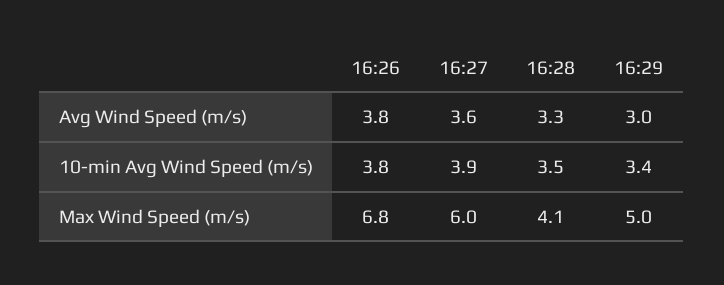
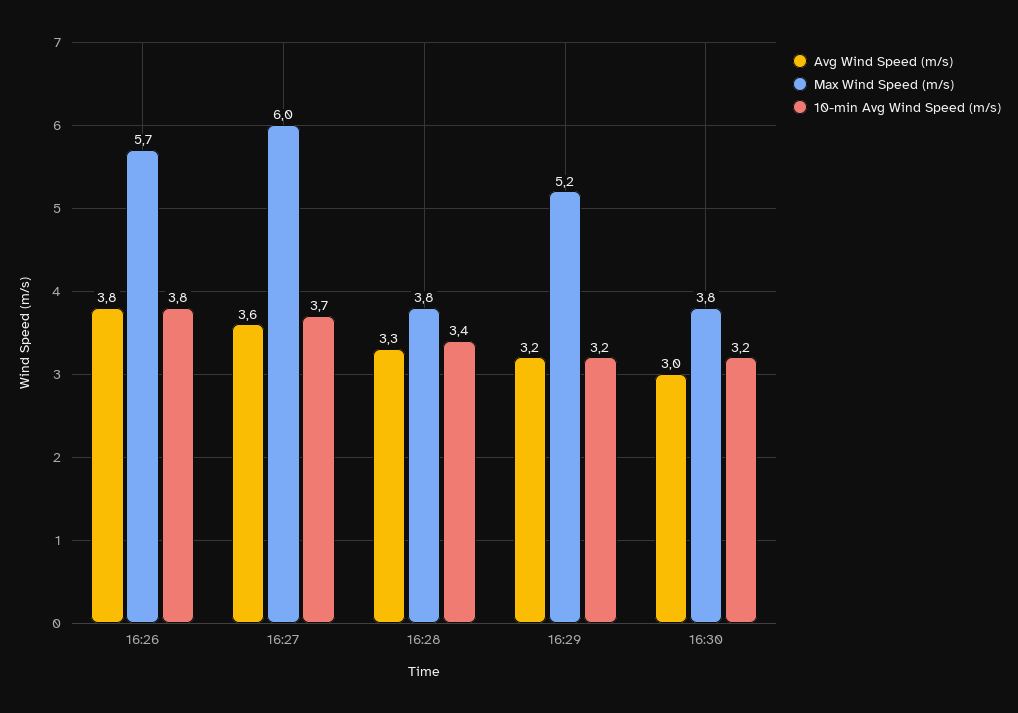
Avg Wind Speed (m/s), 16:29: 3 -> 3.2
10-min Avg Wind Speed (m/s), 16:27: 3.9 -> 3.7
10-min Avg Wind Speed (m/s), 16:28: 3.5 -> 3.4
10-min Avg Wind Speed (m/s), 16:29: 3.4 -> 3.2
Max Wind Speed (m/s), 16:26: 6.8 -> 5.7
Max Wind Speed (m/s), 16:28: 4.1 -> 3.8
Max Wind Speed (m/s), 16:29: 5 -> 5.2
Avg Wind Speed (m/s), 16:30: none -> 3
Max Wind Speed (m/s), 16:30: none -> 3.8
10-min Avg Wind Speed (m/s), 16:30: none -> 3.2

